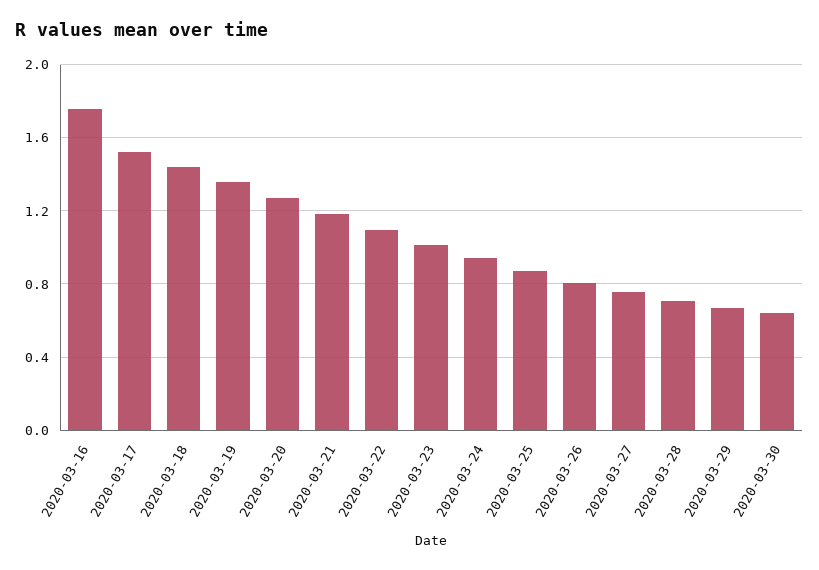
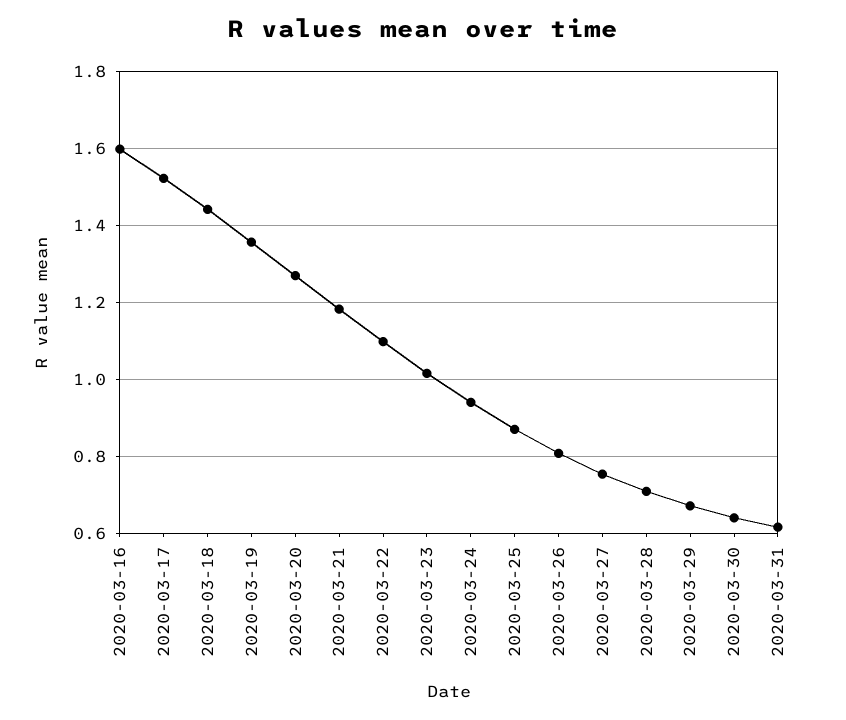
2020-03-16: 1.75 -> 1.6
2020-03-31: none -> 0.62

